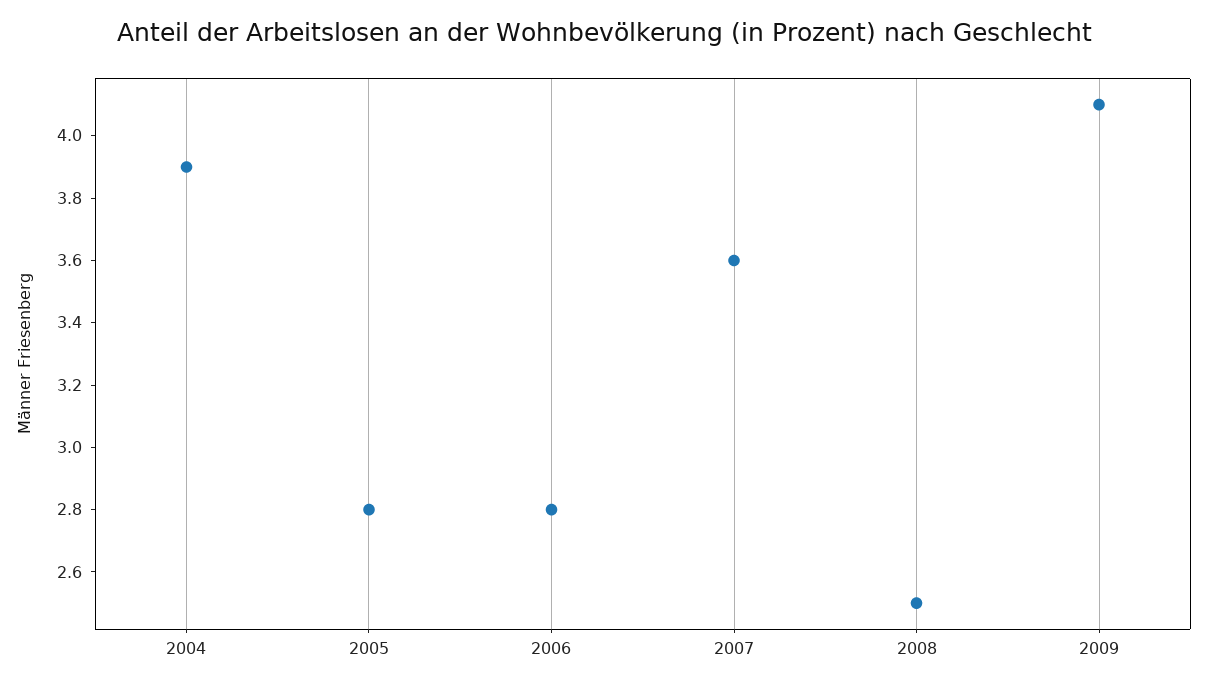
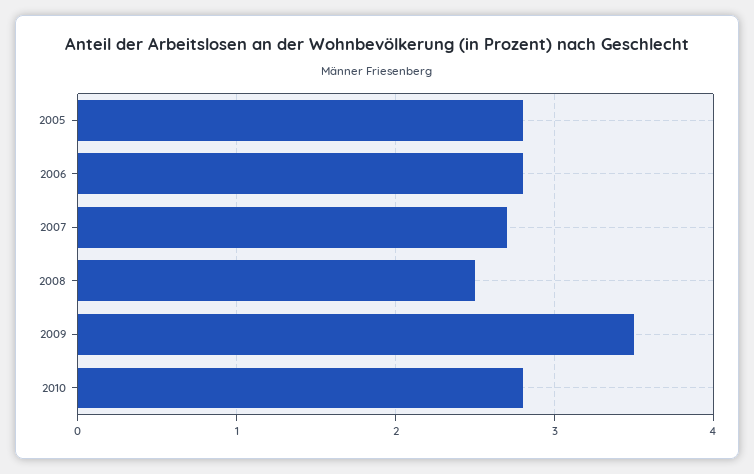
2004: 3.9 -> none
2007: 3.6 -> 2.7
2009: 4.1 -> 3.5
2010: none -> 2.8

